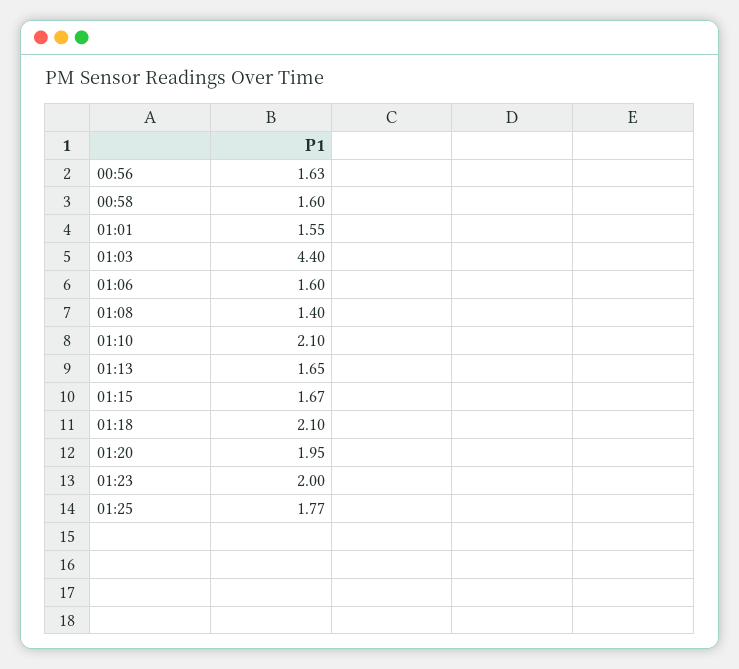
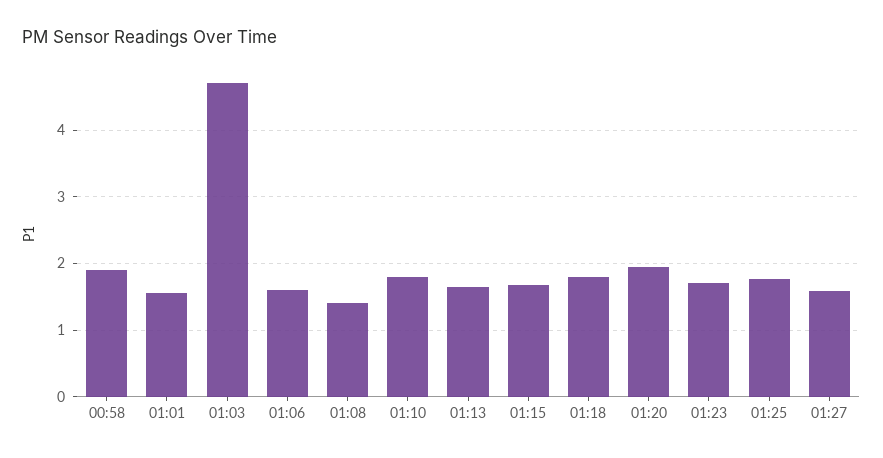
00:56: 1.63 -> none
00:58: 1.6 -> 1.9
01:03: 4.4 -> 4.7
01:10: 2.1 -> 1.8
01:18: 2.1 -> 1.8
01:23: 2 -> 1.7
01:27: none -> 1.6

